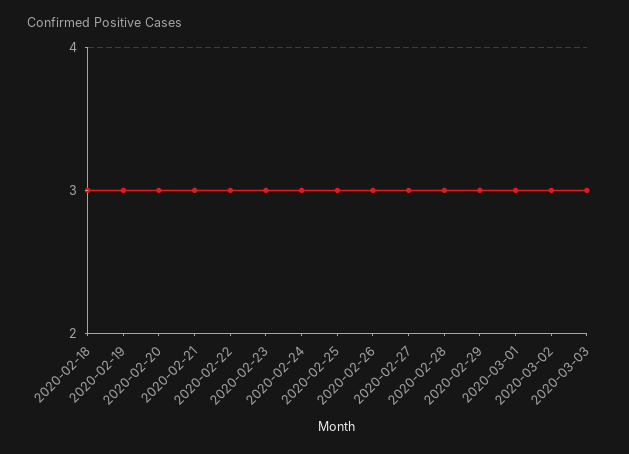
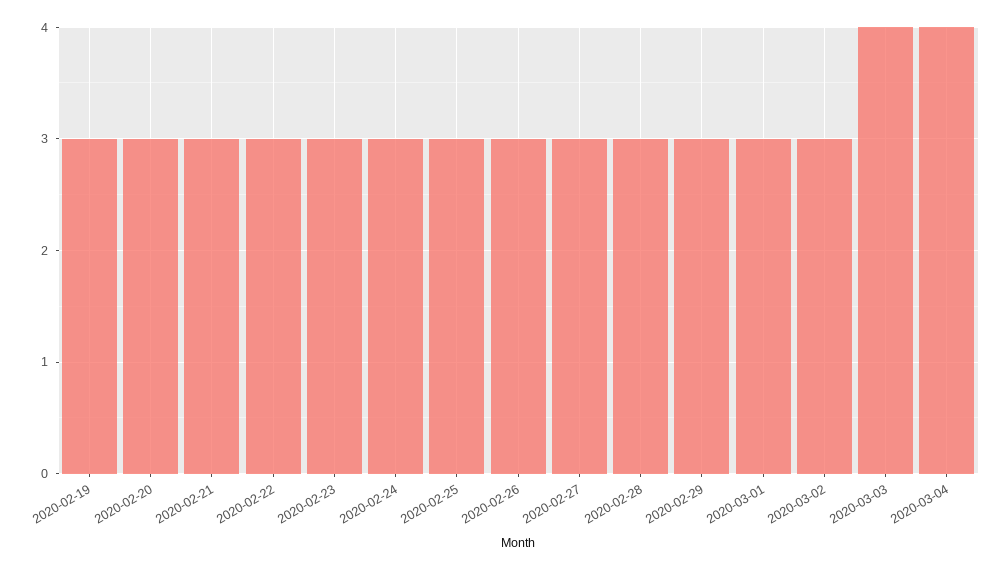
2020-02-18: 3 -> none
2020-03-03: 3 -> 4
2020-03-04: none -> 4

